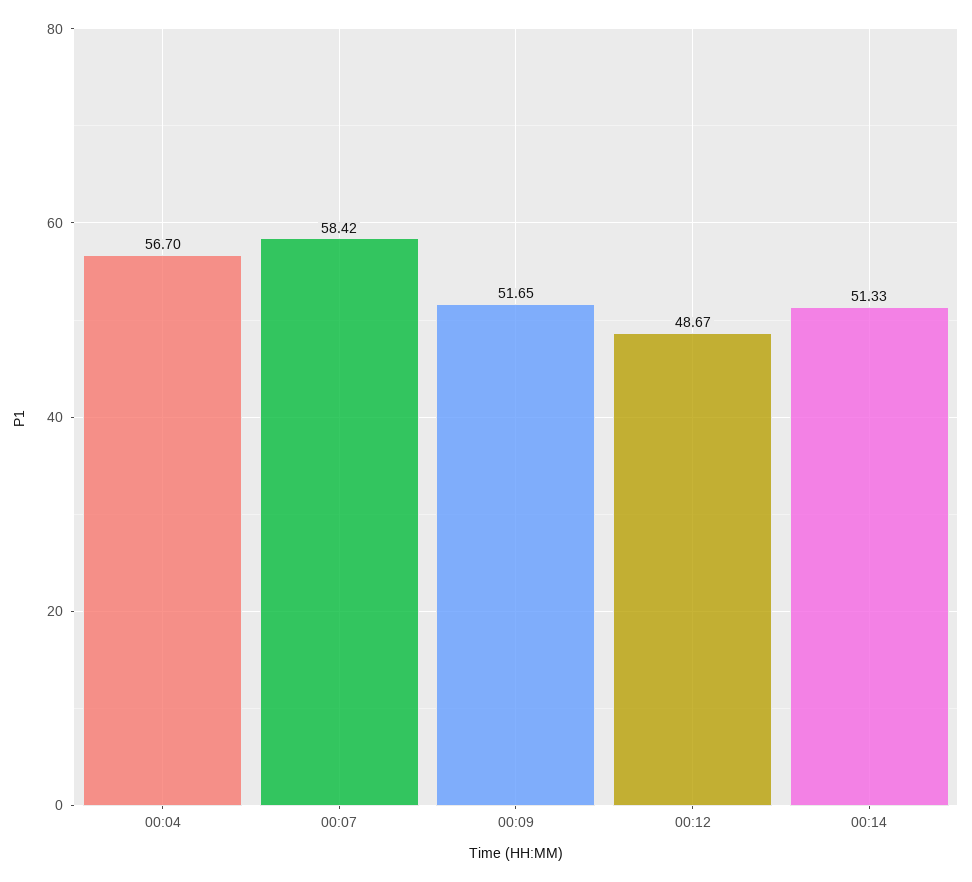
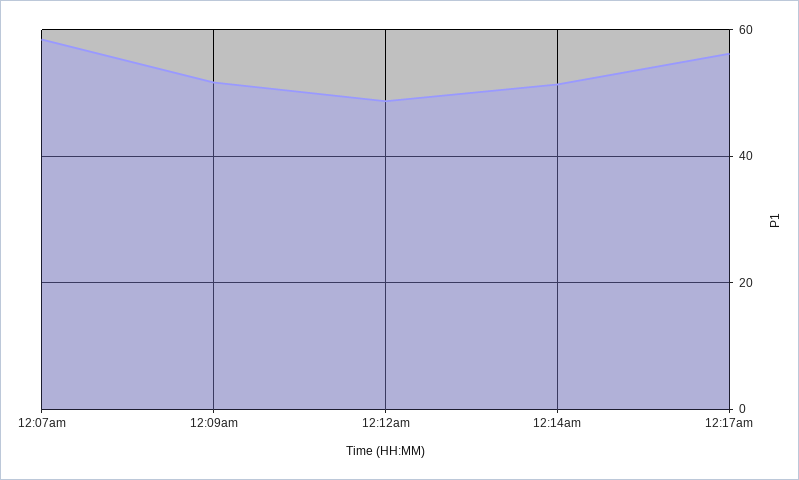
00:04: 56.7 -> none
12:17am: none -> 56

